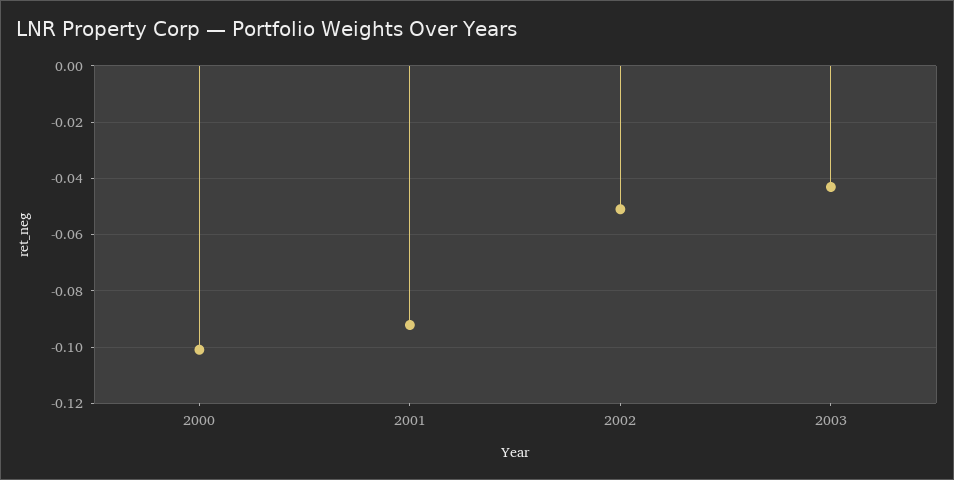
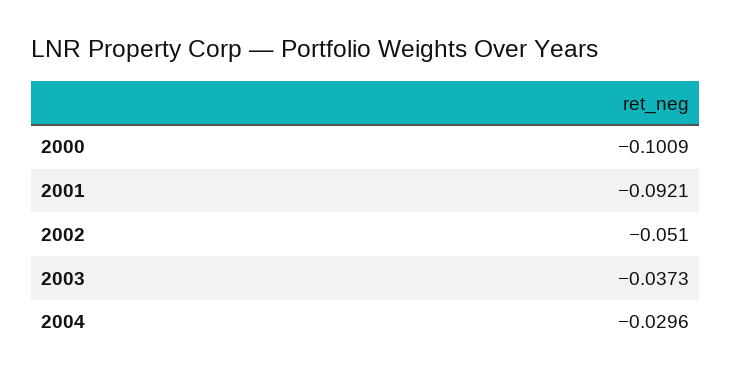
2003: -0.0425 -> -0.0373
2004: none -> -0.0296

